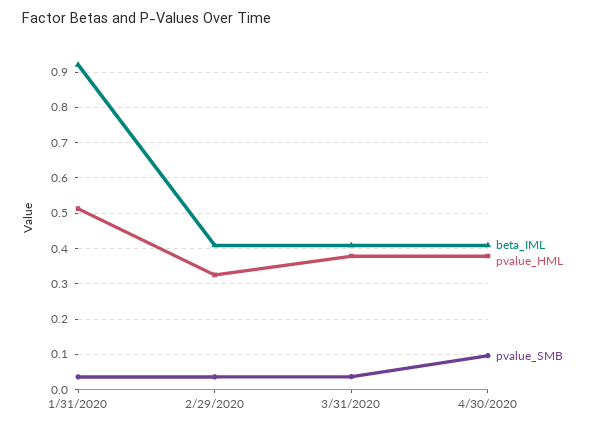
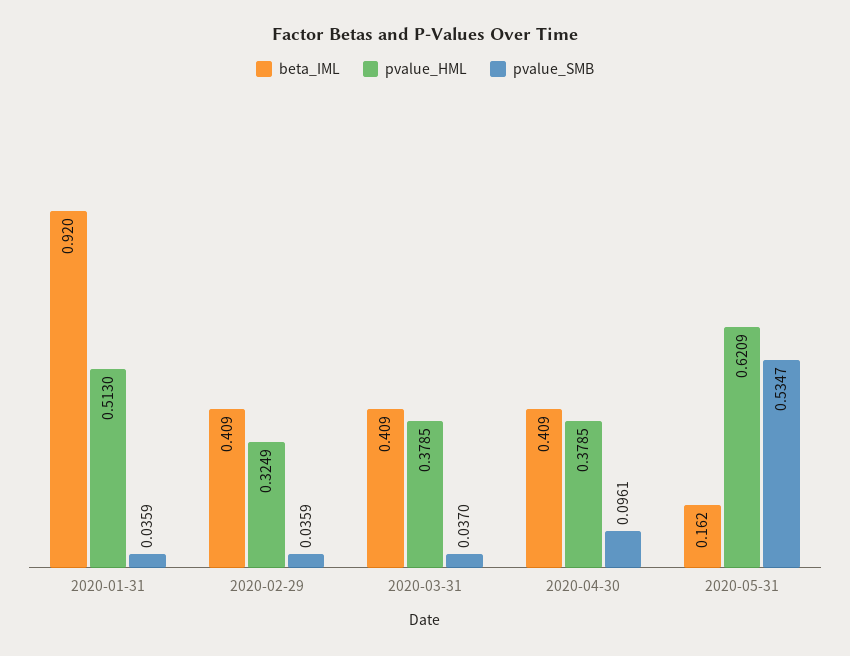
beta_IML, 2020-05-31: none -> 0.162
pvalue_HML, 2020-05-31: none -> 0.6209
pvalue_SMB, 2020-05-31: none -> 0.5347

